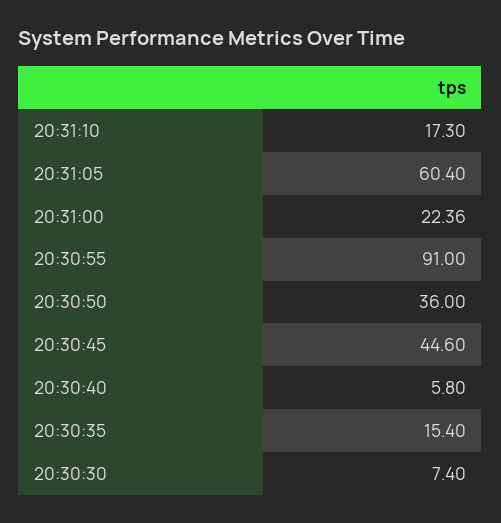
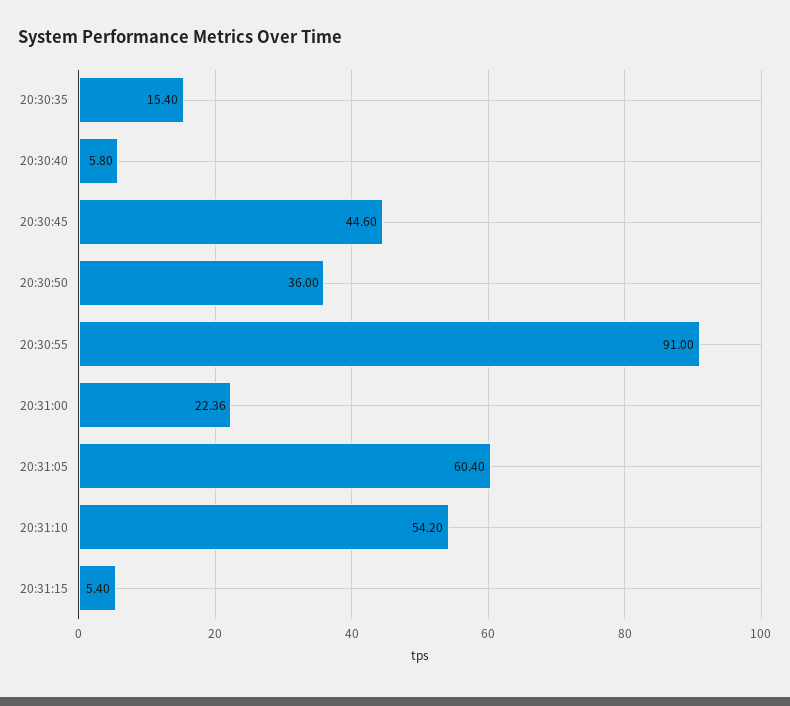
20:31:10: 17.3 -> 54.2
20:30:30: 7.4 -> none
20:31:15: none -> 5.4

